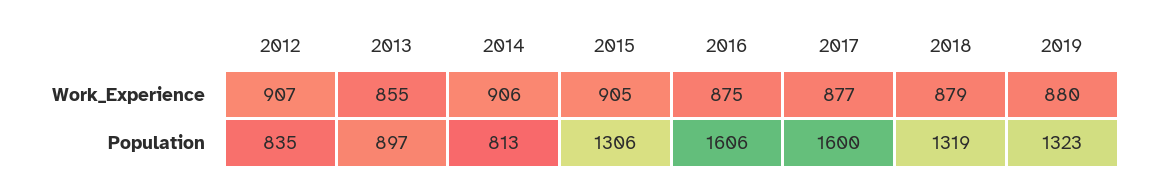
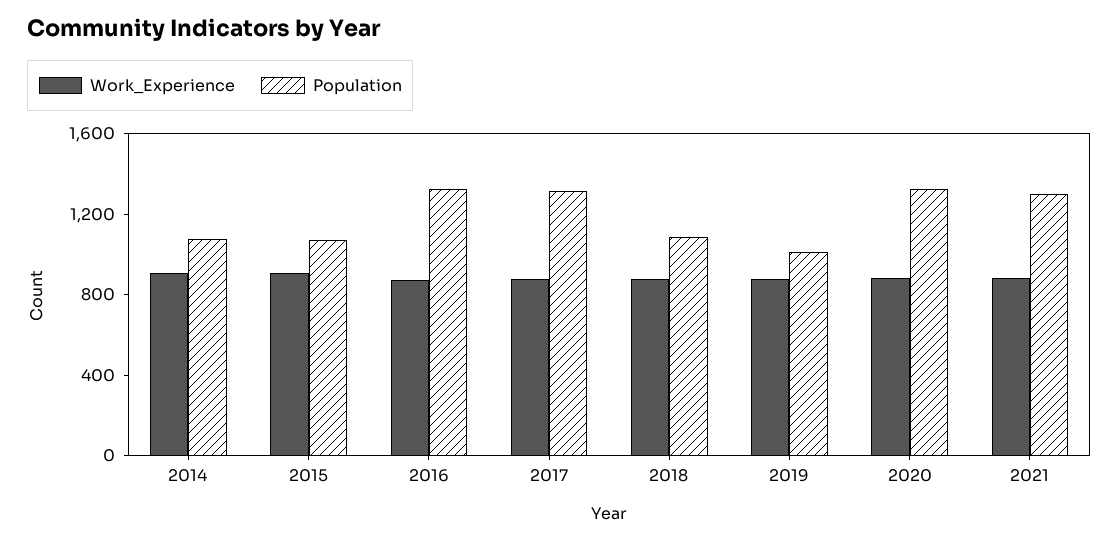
Work_Experience, 2012: 907 -> none
Work_Experience, 2013: 855 -> none
Population, 2012: 835 -> none
Population, 2013: 897 -> none
Population, 2014: 813 -> 1100
Population, 2015: 1306 -> 1100
Population, 2016: 1606 -> 1300
Population, 2017: 1600 -> 1300
Population, 2018: 1319 -> 1100
Population, 2019: 1323 -> 1000
Work_Experience, 2020: none -> 900
Population, 2020: none -> 1300
Work_Experience, 2021: none -> 900
Population, 2021: none -> 1300

